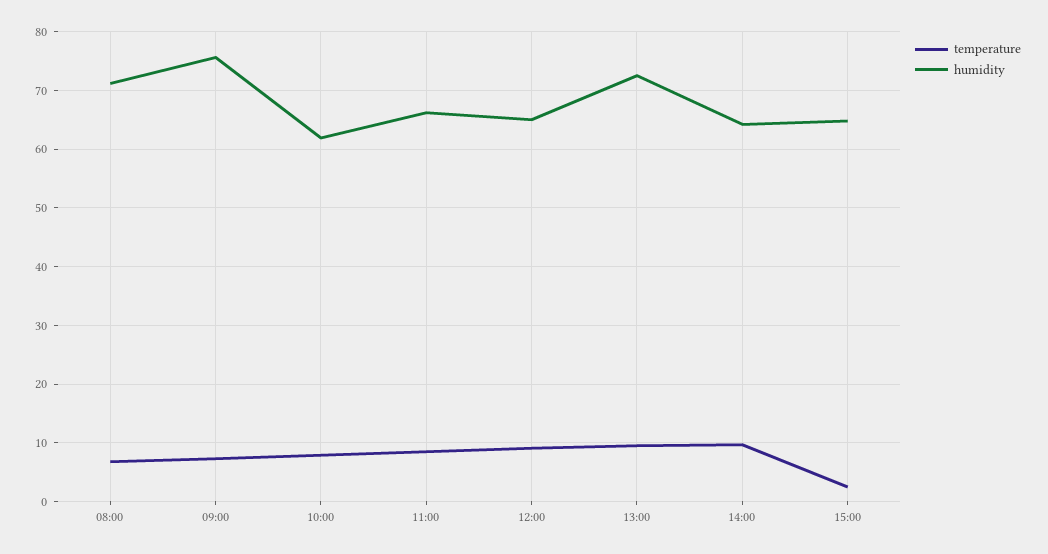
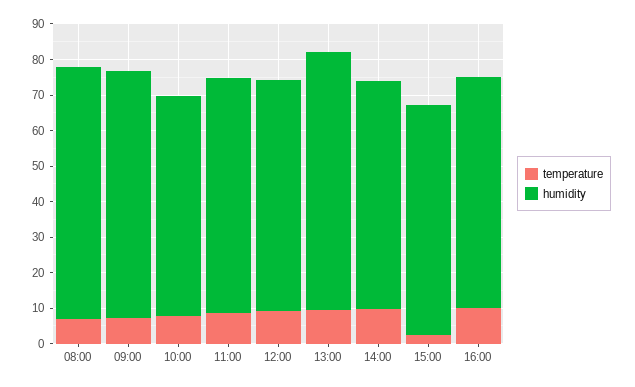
humidity, 09:00: 76 -> 70
temperature, 16:00: none -> 10
humidity, 16:00: none -> 65

